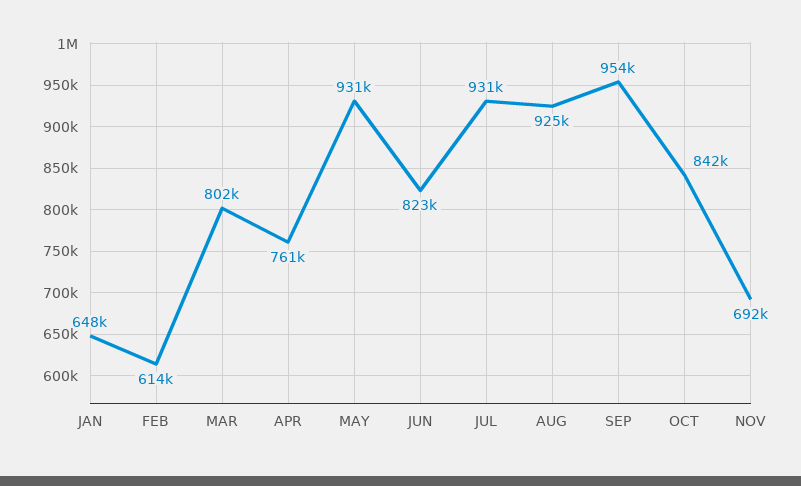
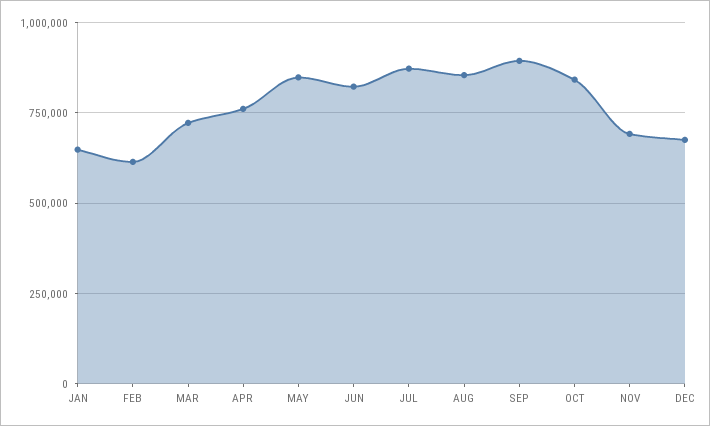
MAR: 802000 -> 725000
MAY: 931000 -> 850000
JUL: 931000 -> 875000
AUG: 925000 -> 850000
SEP: 954000 -> 900000
DEC: none -> 675000

